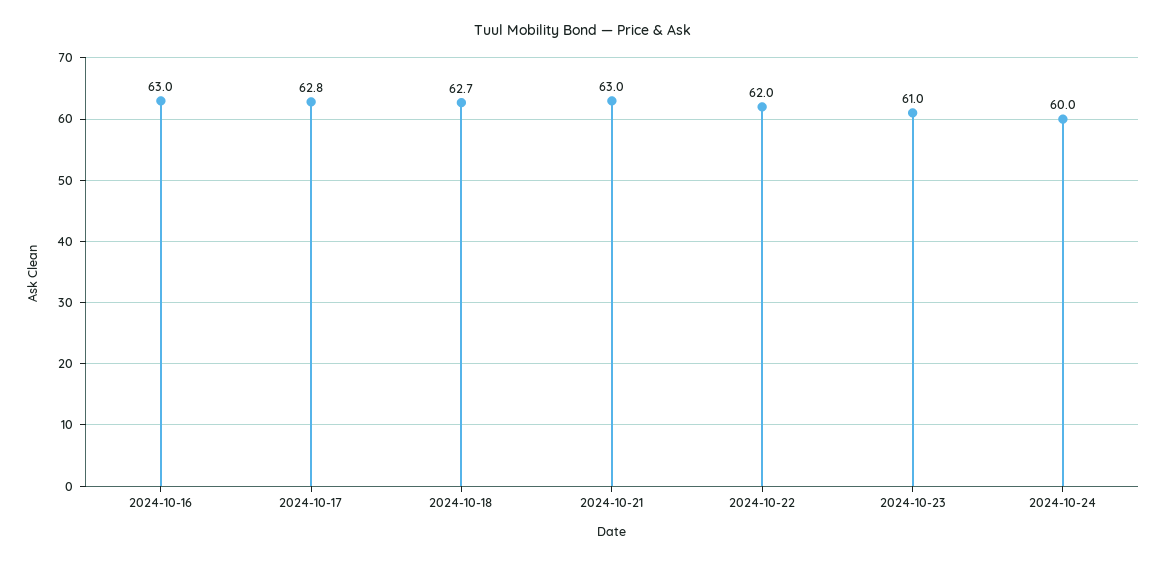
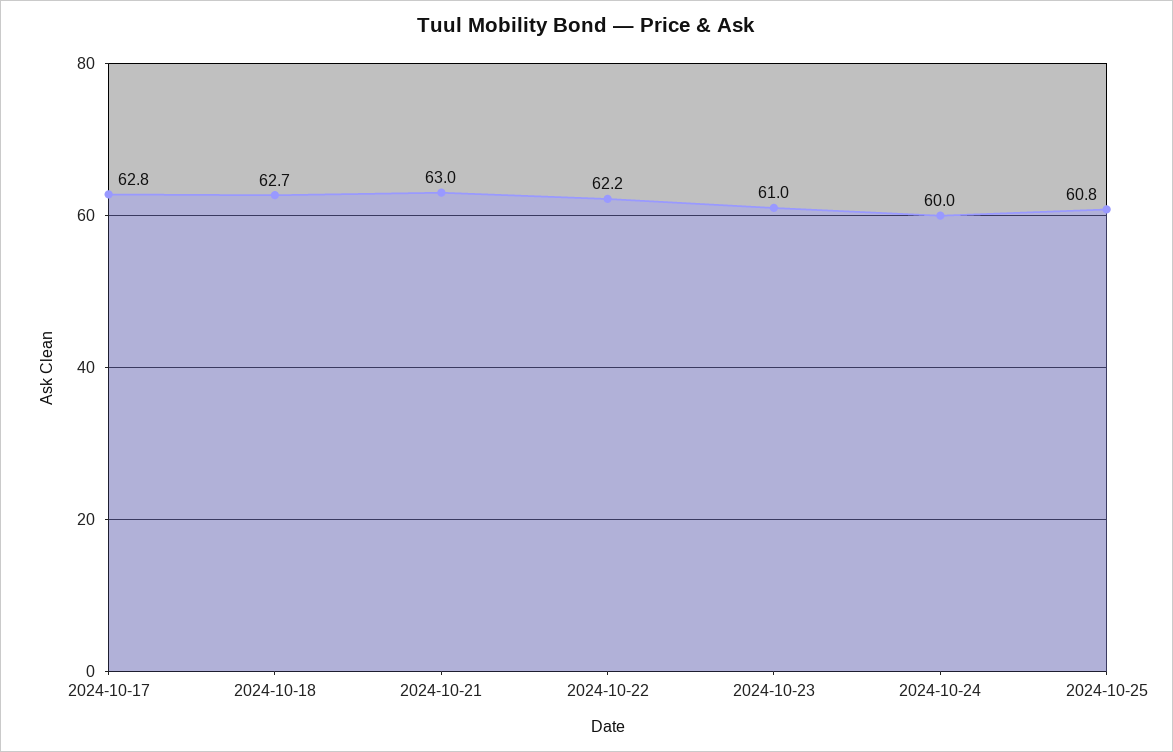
2024-10-16: 63 -> none
2024-10-22: 62 -> 62.2
2024-10-25: none -> 60.8

